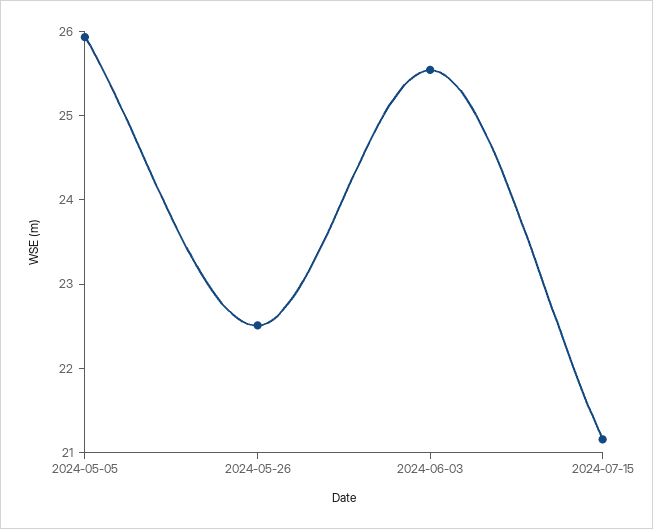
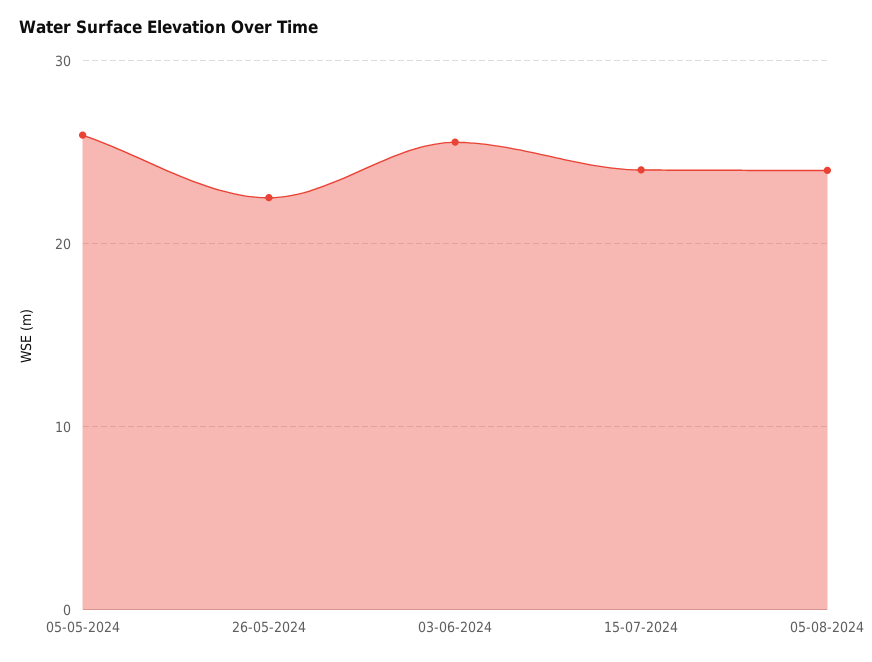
2024-07-15: 21.2 -> 24
05-08-2024: none -> 24

